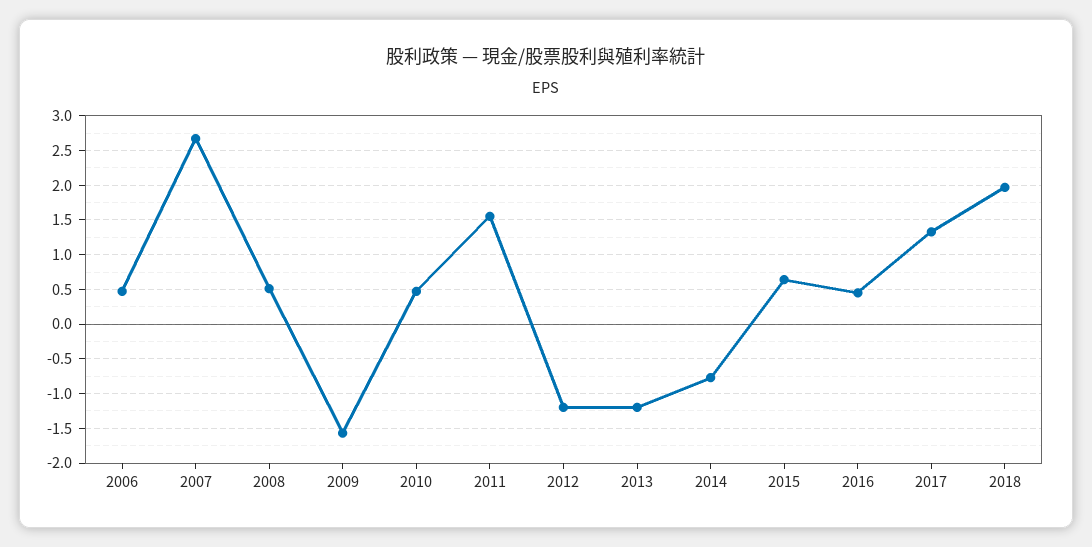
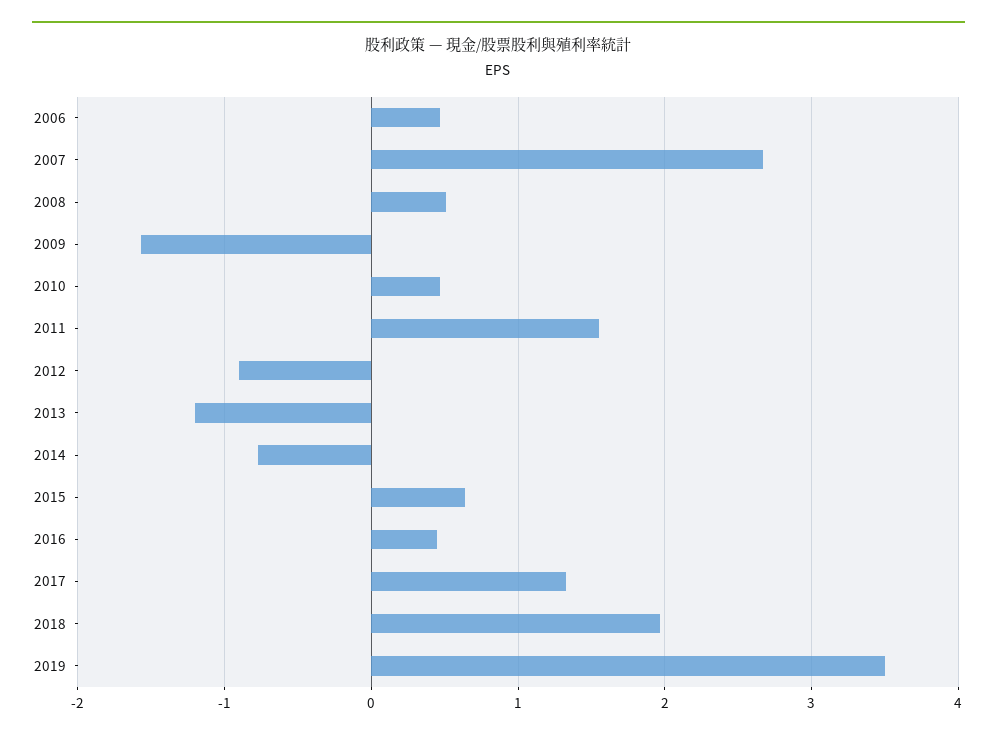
2012: -1.2 -> -0.9
2019: none -> 3.5

